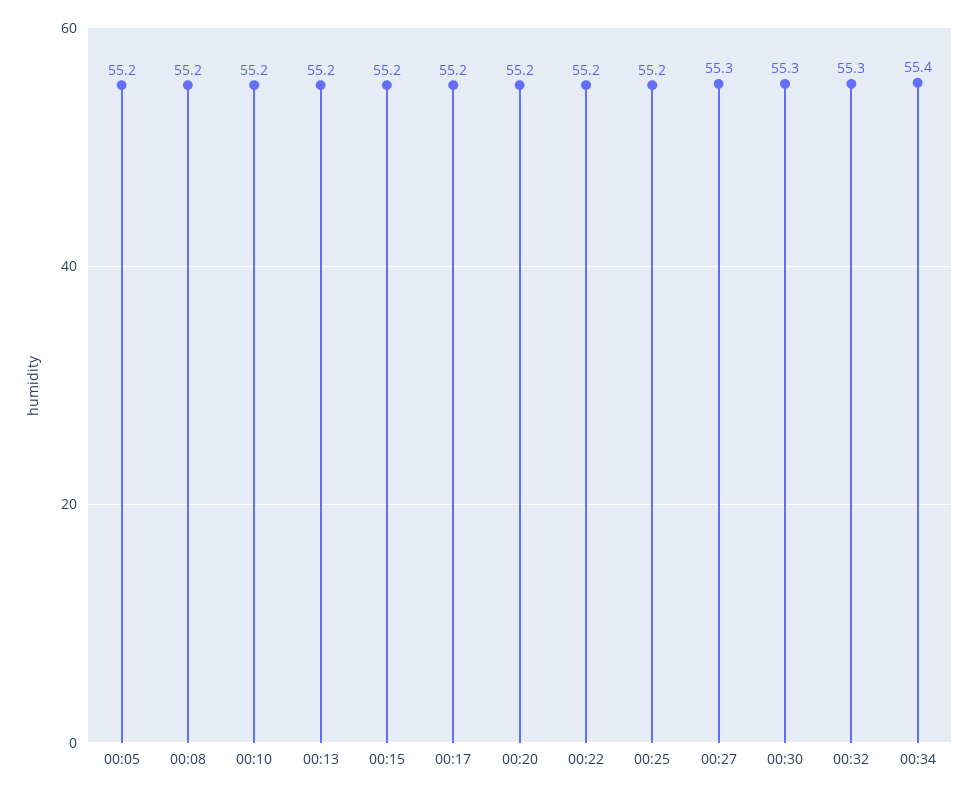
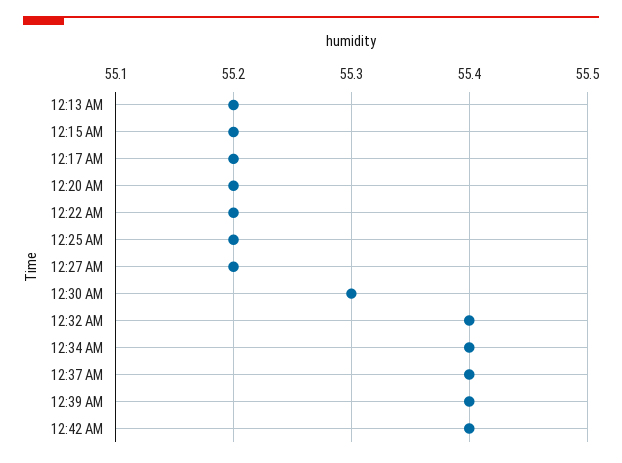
00:05: 55.2 -> none
00:08: 55.2 -> none
00:10: 55.2 -> none
00:27: 55.3 -> 55.2
00:32: 55.3 -> 55.4
12:37 AM: none -> 55.4
12:39 AM: none -> 55.4
12:42 AM: none -> 55.4

